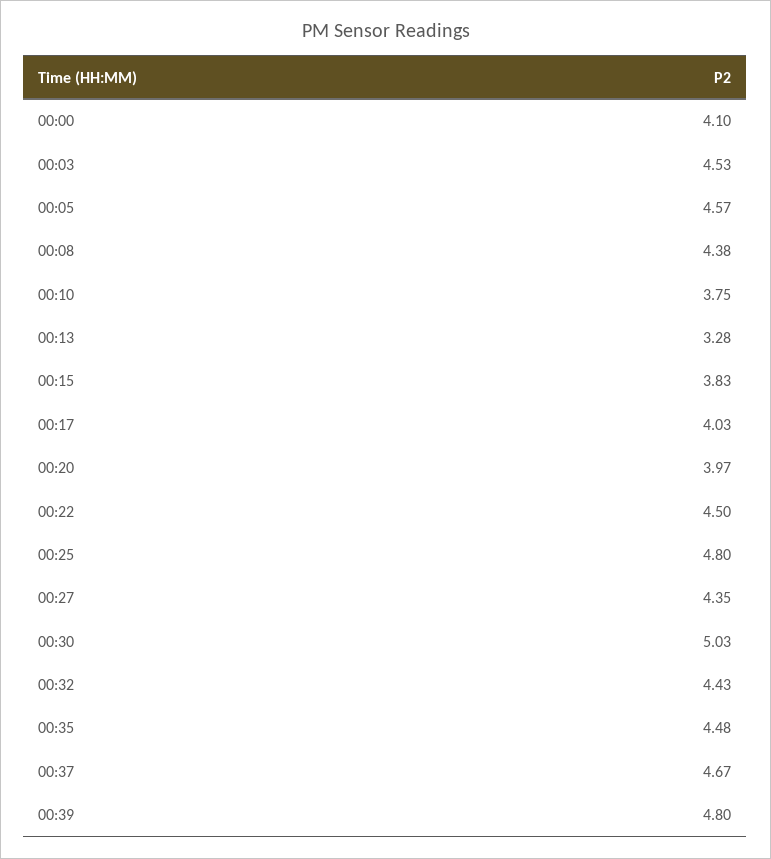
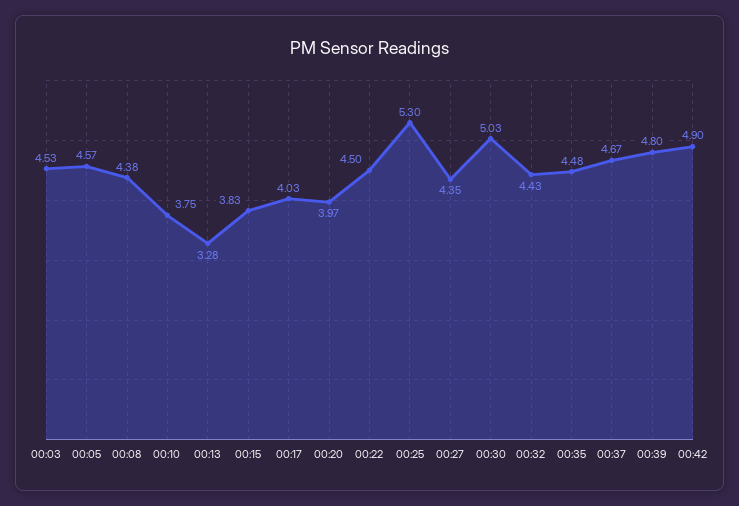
00:00: 4.1 -> none
00:25: 4.8 -> 5.3
00:42: none -> 4.9

